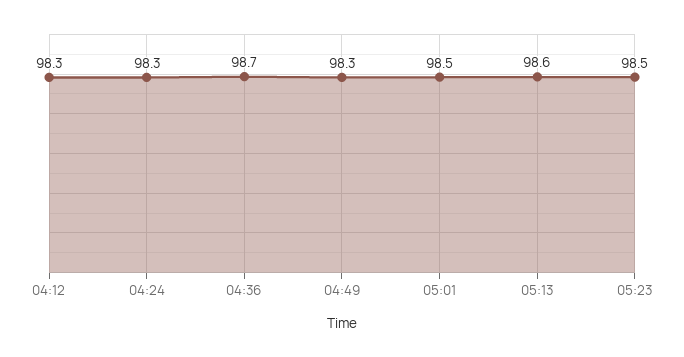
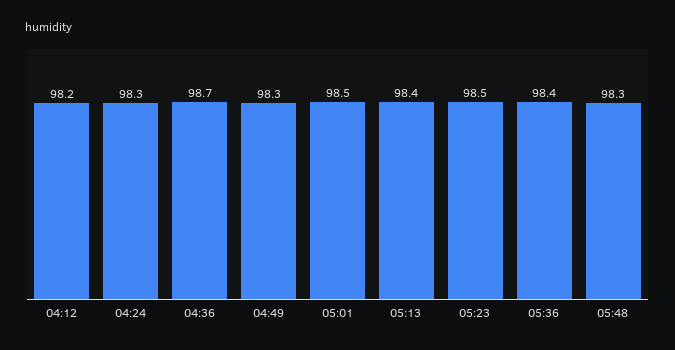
04:12: 98.3 -> 98.2
05:13: 98.6 -> 98.4
05:36: none -> 98.4
05:48: none -> 98.3

